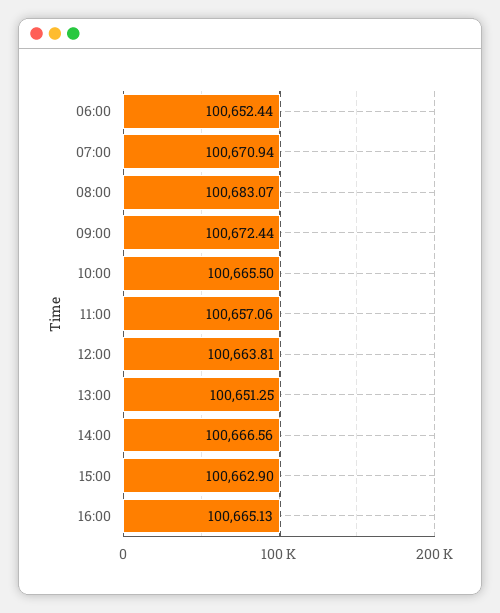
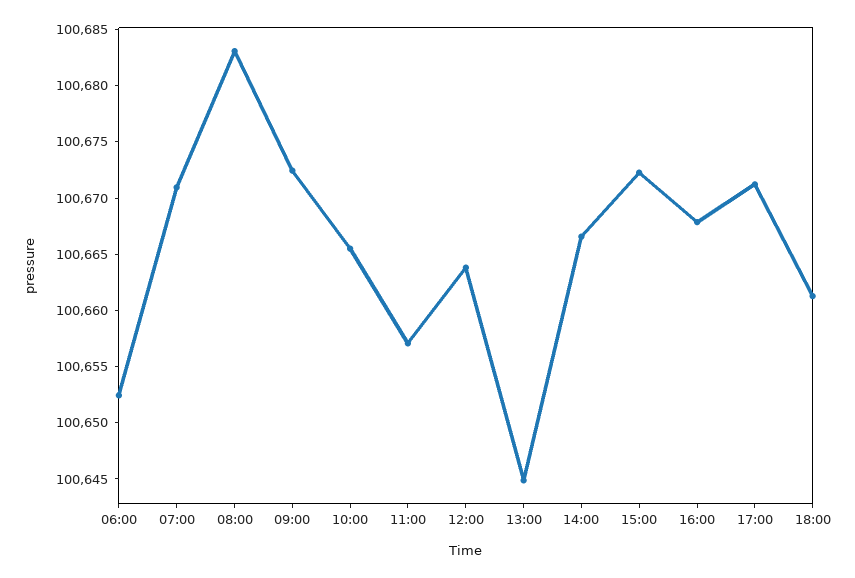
13:00: 100651.25 -> 100645
15:00: 100662.9 -> 100672
16:00: 100665.13 -> 100668
17:00: none -> 100671
18:00: none -> 100661

